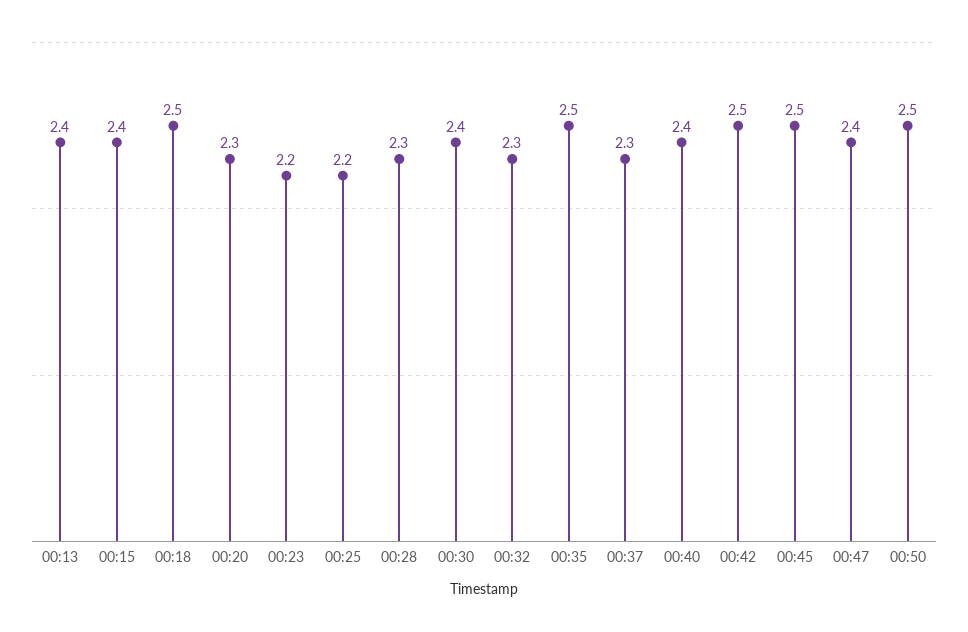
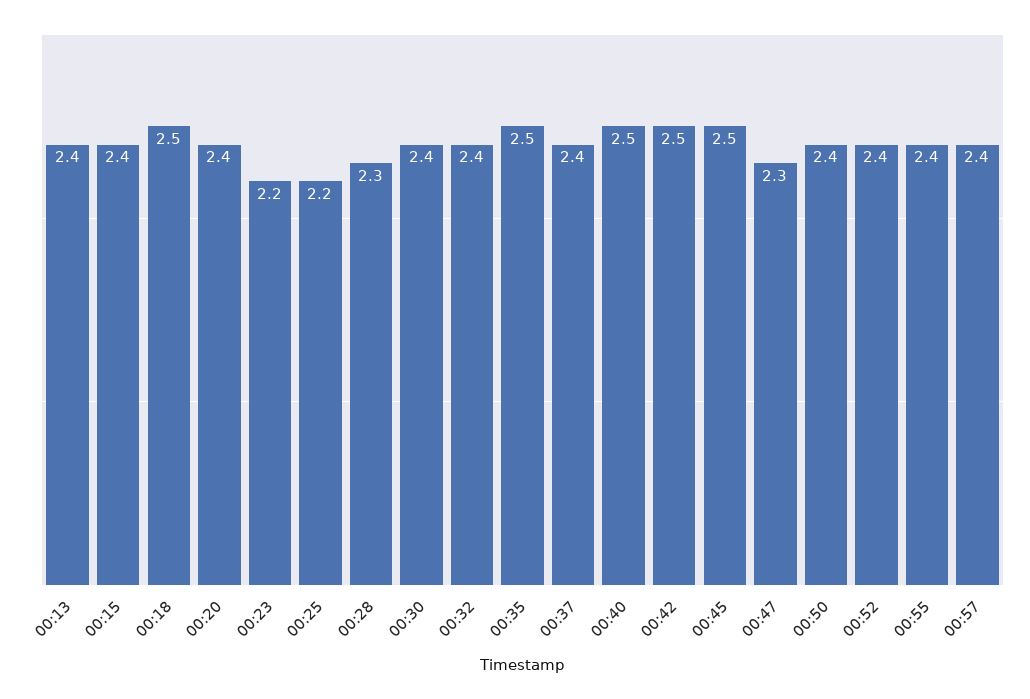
00:20: 2.3 -> 2.4
00:32: 2.3 -> 2.4
00:37: 2.3 -> 2.4
00:40: 2.4 -> 2.5
00:47: 2.4 -> 2.3
00:50: 2.5 -> 2.4
00:52: none -> 2.4
00:55: none -> 2.4
00:57: none -> 2.4

